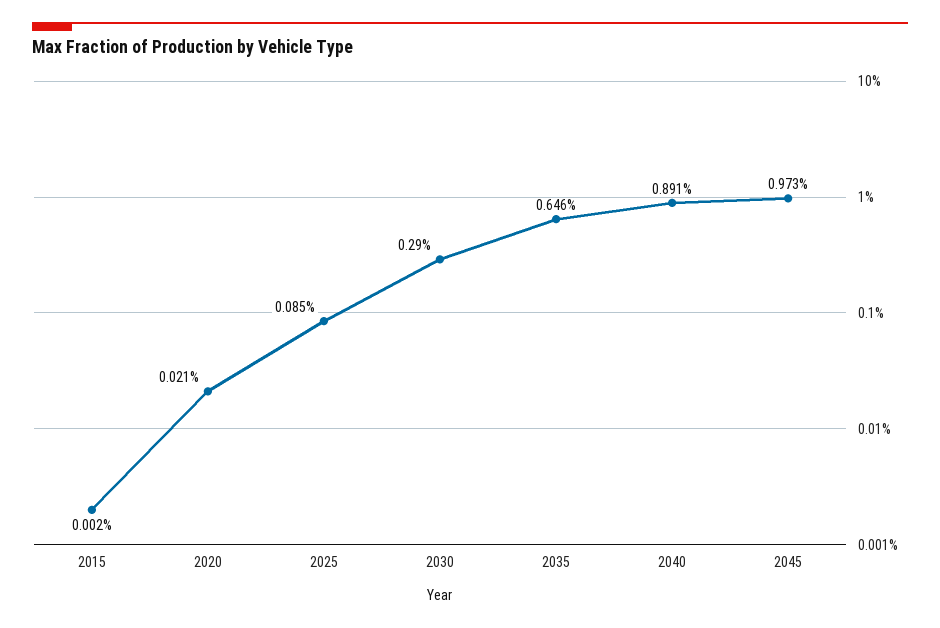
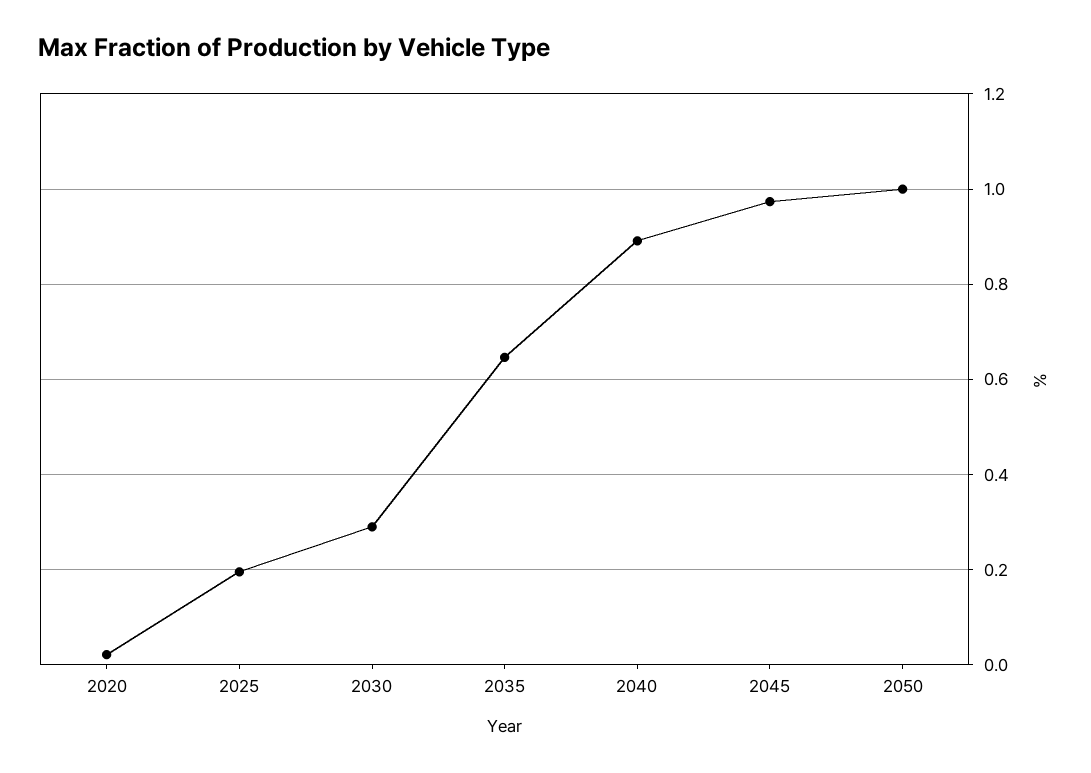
2015: 0.002 -> none
2025: 0.085 -> 0.2
2050: none -> 1

